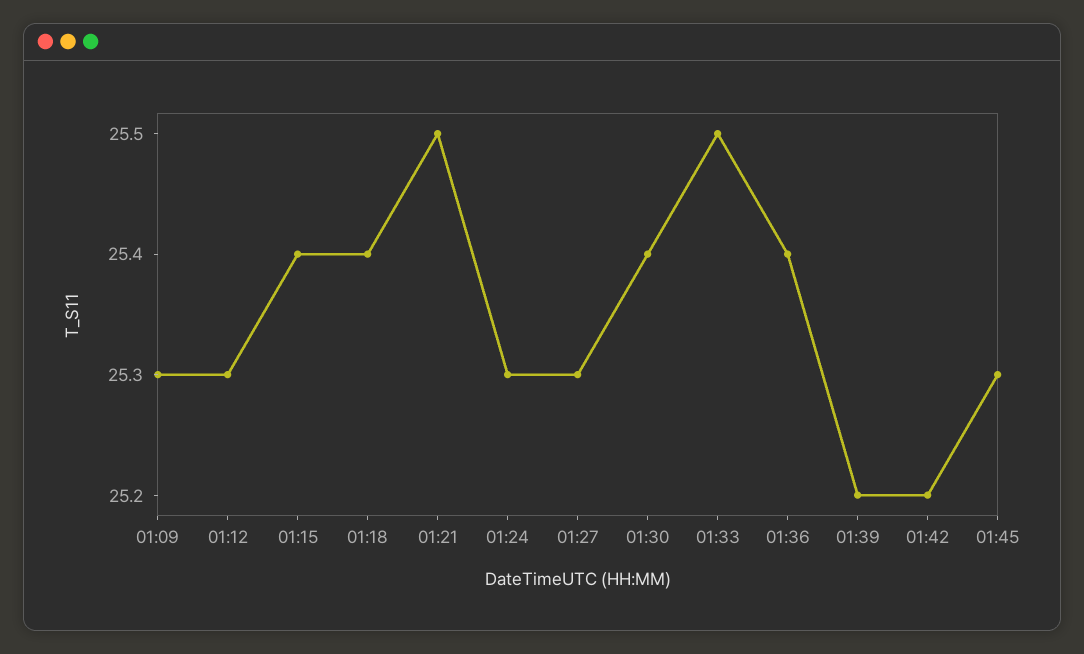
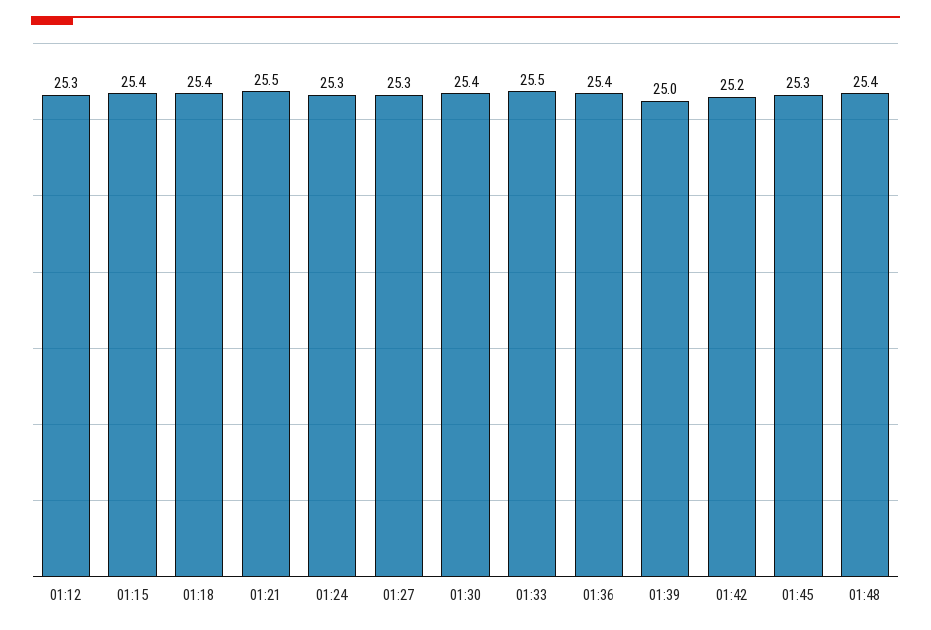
01:09: 25.3 -> none
01:39: 25.2 -> 25
01:48: none -> 25.4

